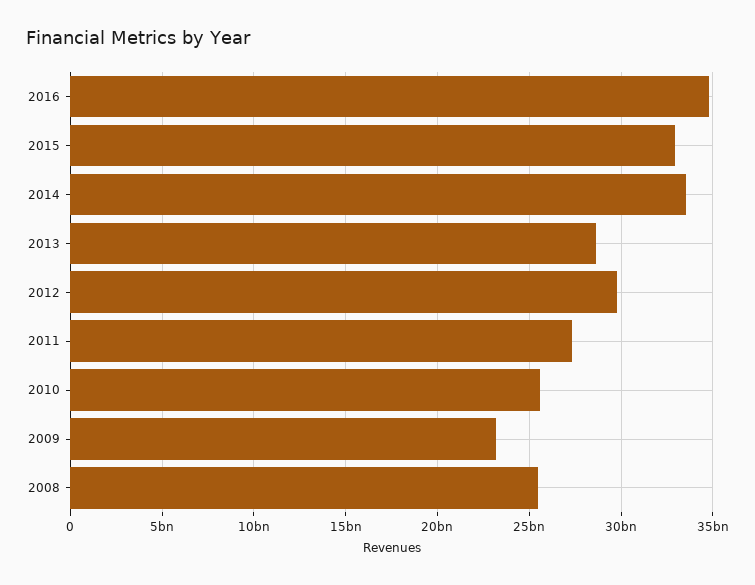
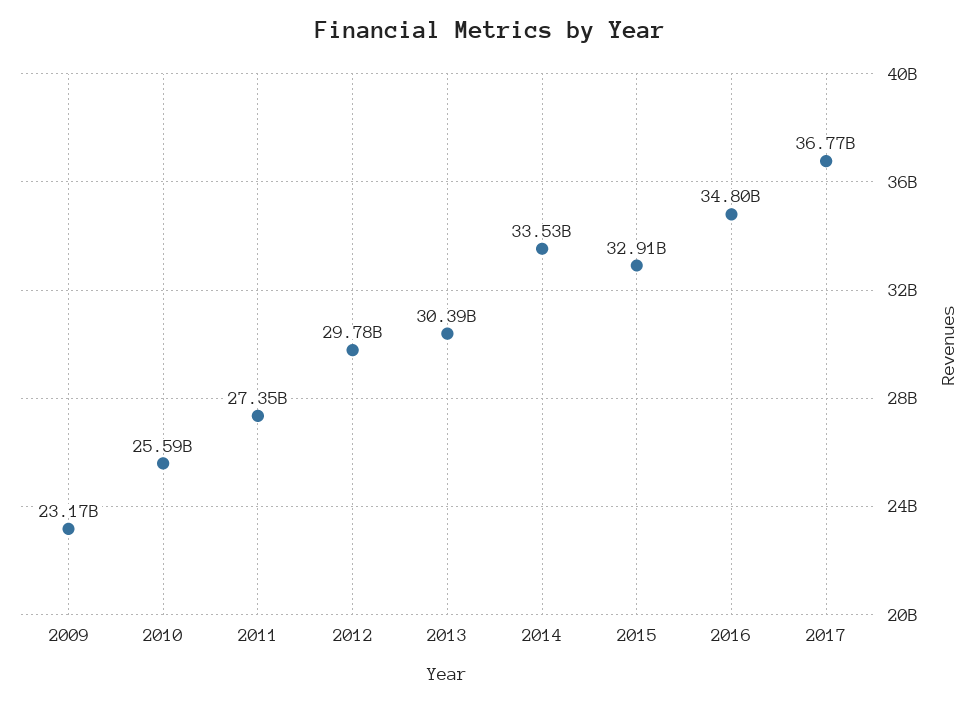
2013: 28500000000 -> 30390000000
2008: 25500000000 -> none
2017: none -> 36770000000

